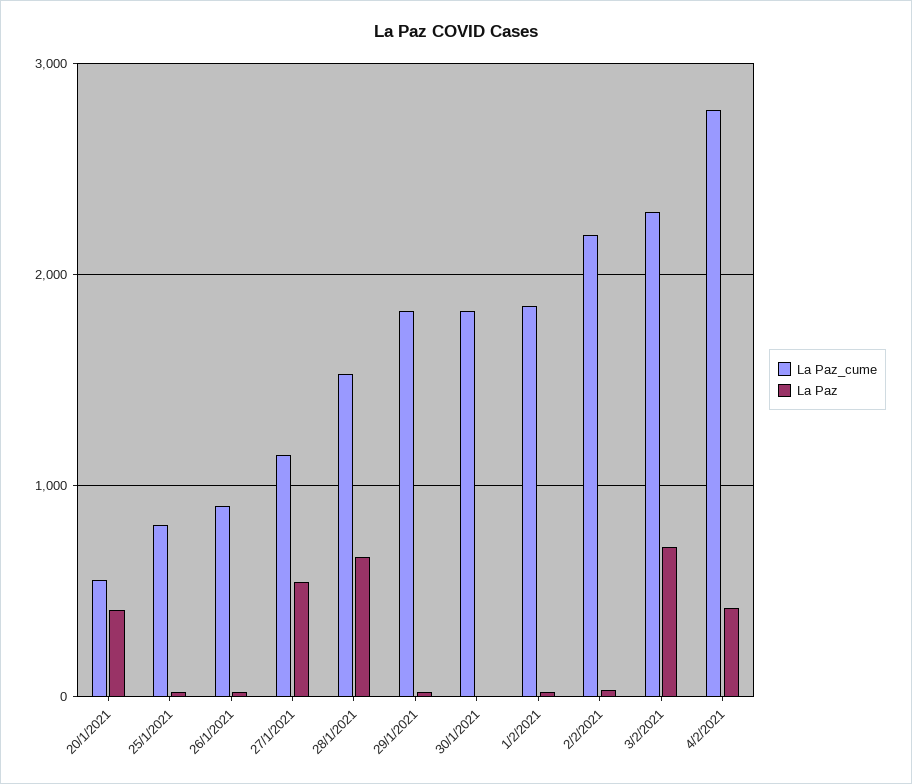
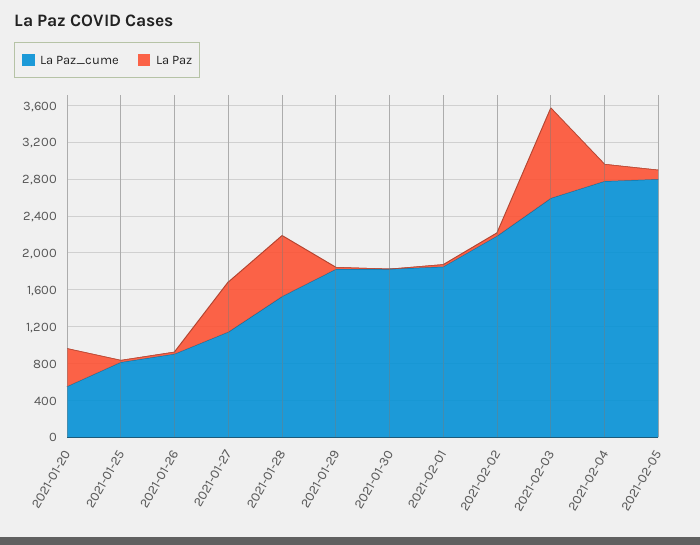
La Paz_cume, 3/2/2021: 2300 -> 2600
La Paz, 3/2/2021: 700 -> 1000
La Paz, 4/2/2021: 400 -> 200
La Paz_cume, 2021-02-05: none -> 2800
La Paz, 2021-02-05: none -> 100

